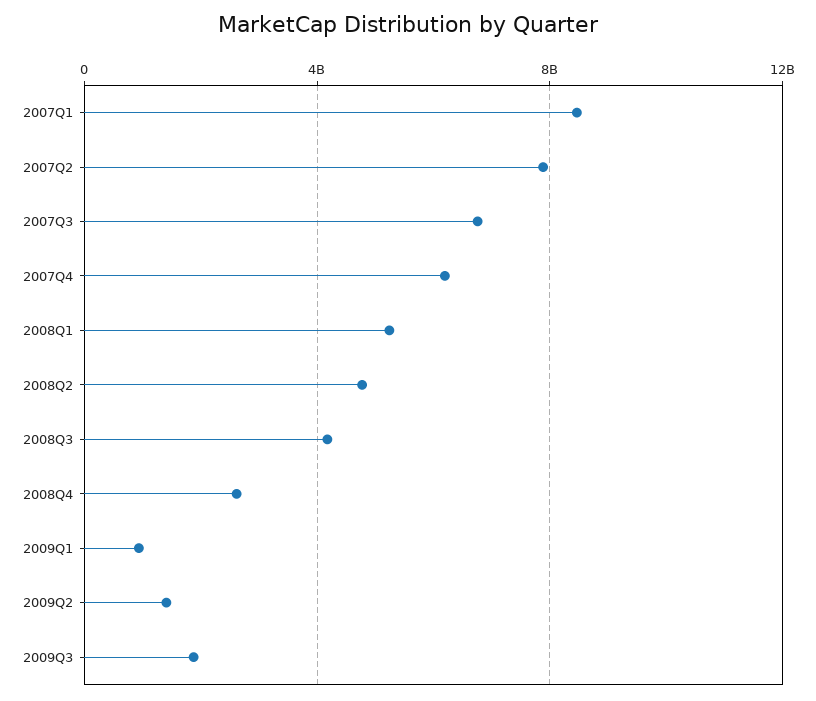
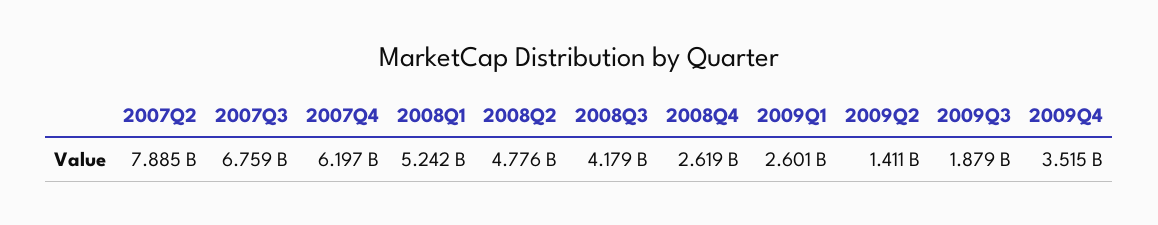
2007Q1: 8500000000 -> none
2009Q1: 1000000000 -> 2601000000
2009Q4: none -> 3515000000

